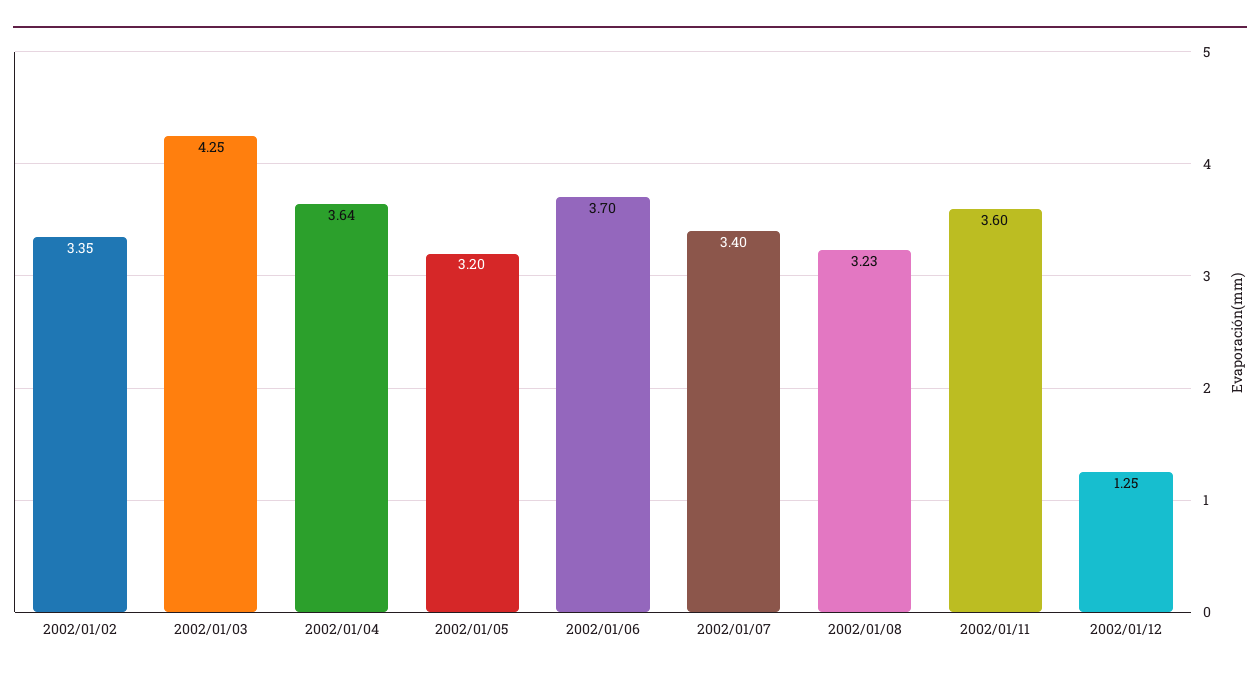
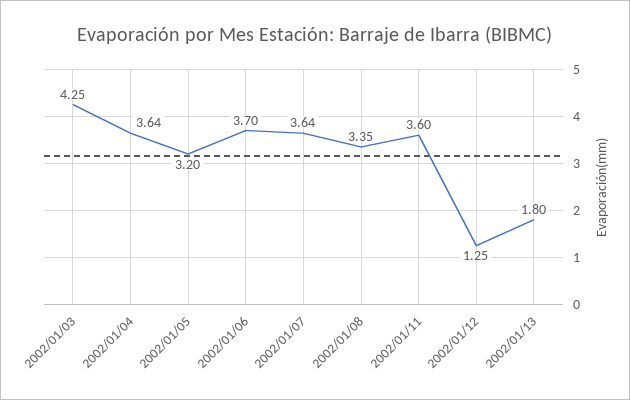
2002/01/02: 3.35 -> none
2002/01/07: 3.4 -> 3.64
2002/01/08: 3.23 -> 3.35
2002/01/13: none -> 1.8

